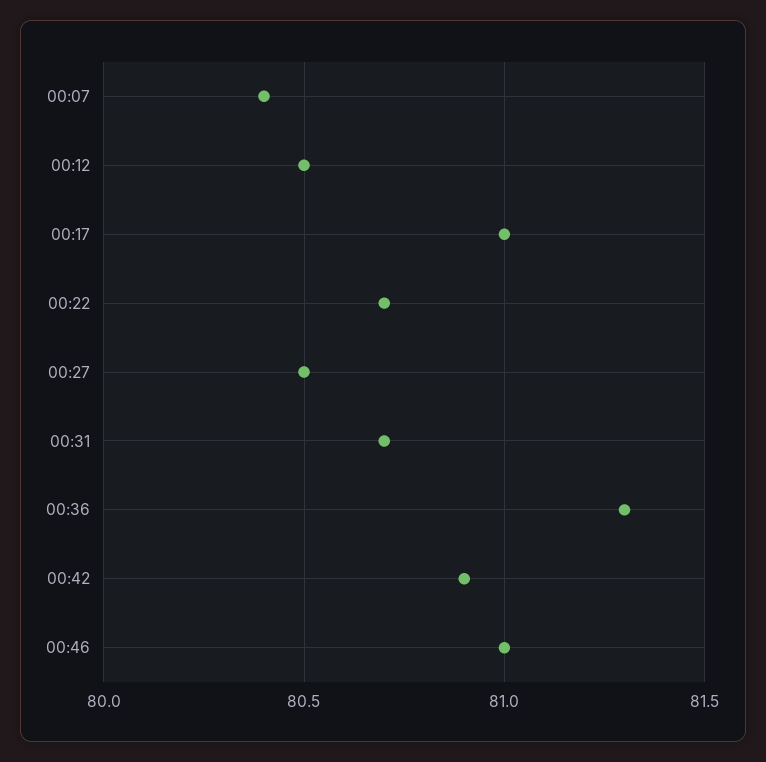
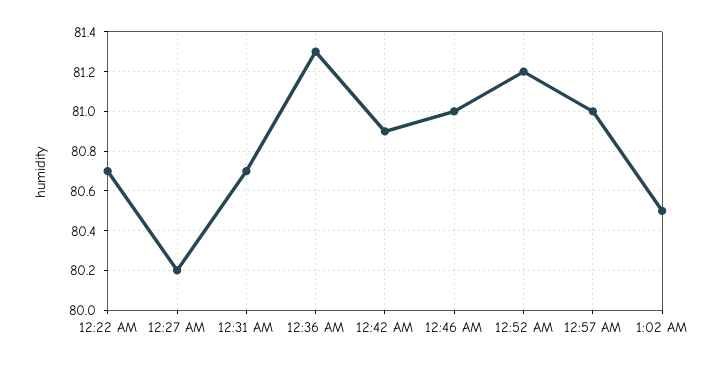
00:07: 80.4 -> none
00:12: 80.5 -> none
00:17: 81 -> none
00:27: 80.5 -> 80.2
12:52 AM: none -> 81.2
12:57 AM: none -> 81
1:02 AM: none -> 80.5

